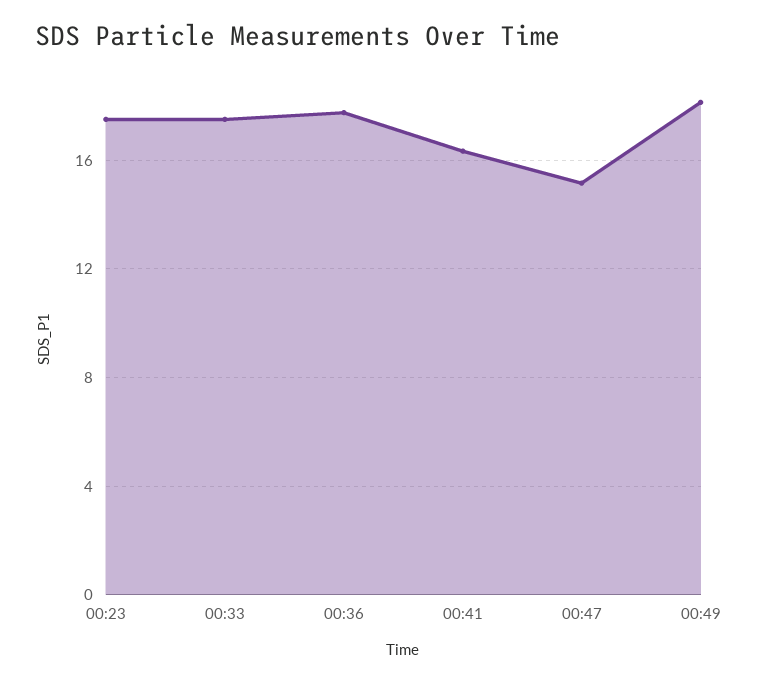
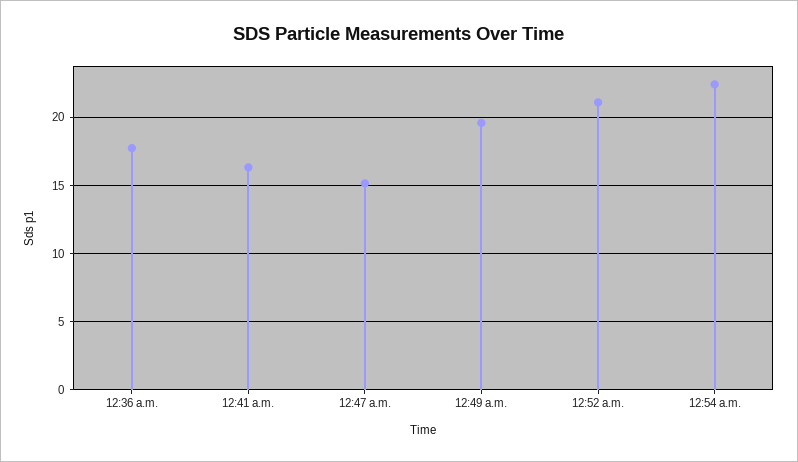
00:23: 17.5 -> none
00:33: 17.5 -> none
00:49: 18 -> 19.5
12:52 a.m.: none -> 21
12:54 a.m.: none -> 22.5

